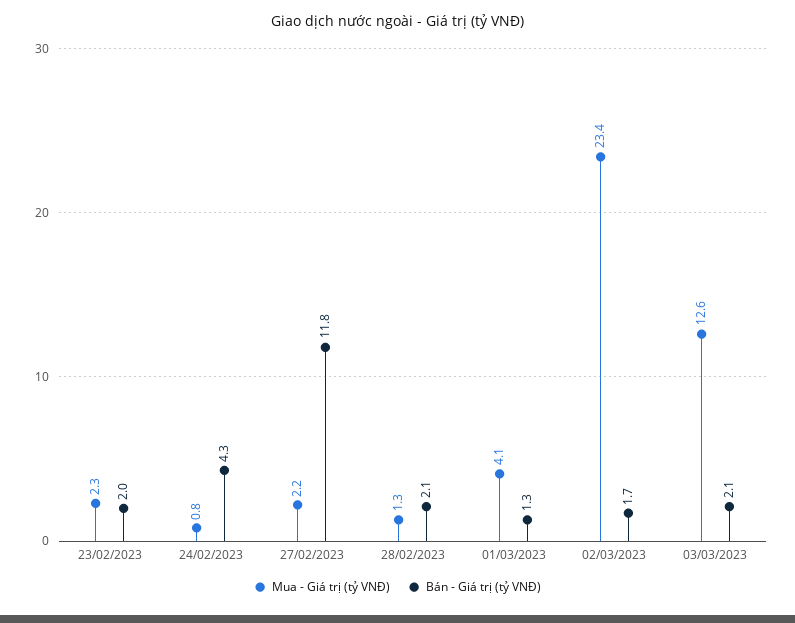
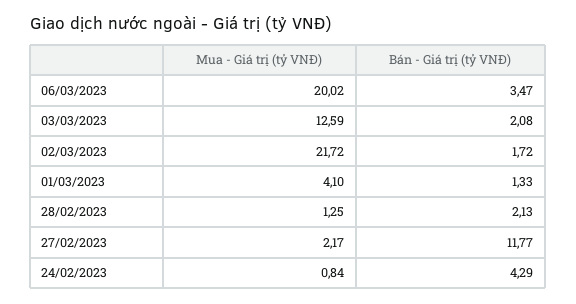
Mua - Giá trị (tỷ VNĐ), 23/02/2023: 2.3 -> none
Bán - Giá trị (tỷ VNĐ), 23/02/2023: 2 -> none
Mua - Giá trị (tỷ VNĐ), 02/03/2023: 23.4 -> 21.72
Mua - Giá trị (tỷ VNĐ), 06/03/2023: none -> 20.02
Bán - Giá trị (tỷ VNĐ), 06/03/2023: none -> 3.47

